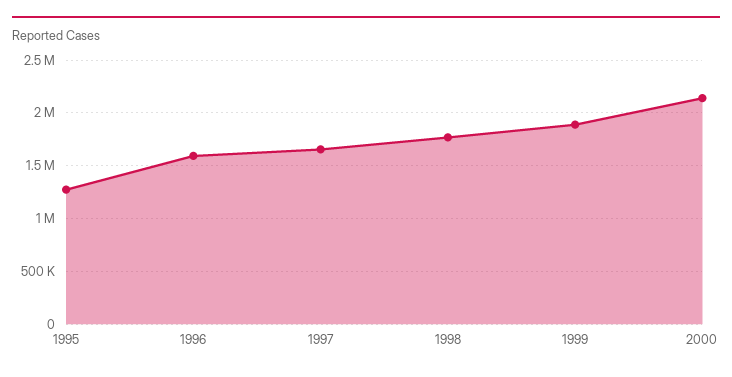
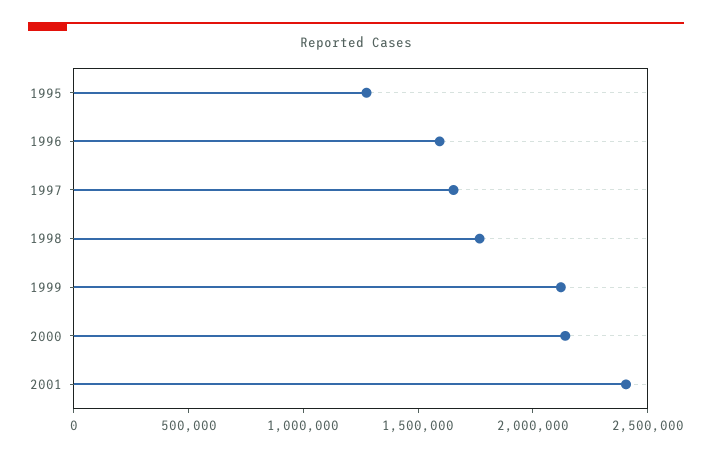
1999: 1900000 -> 2100000
2001: none -> 2400000

